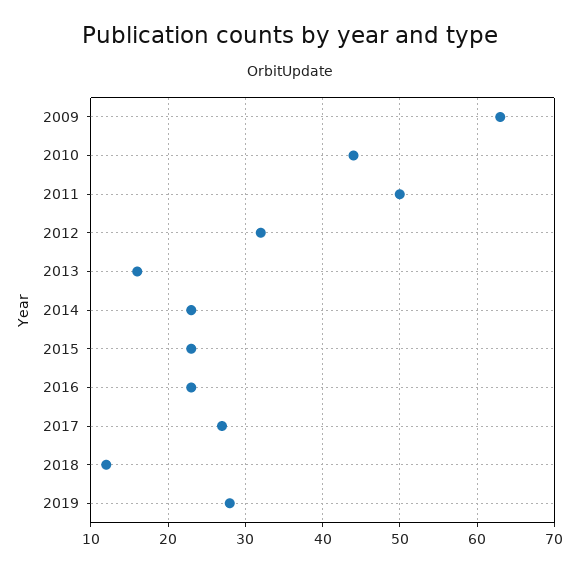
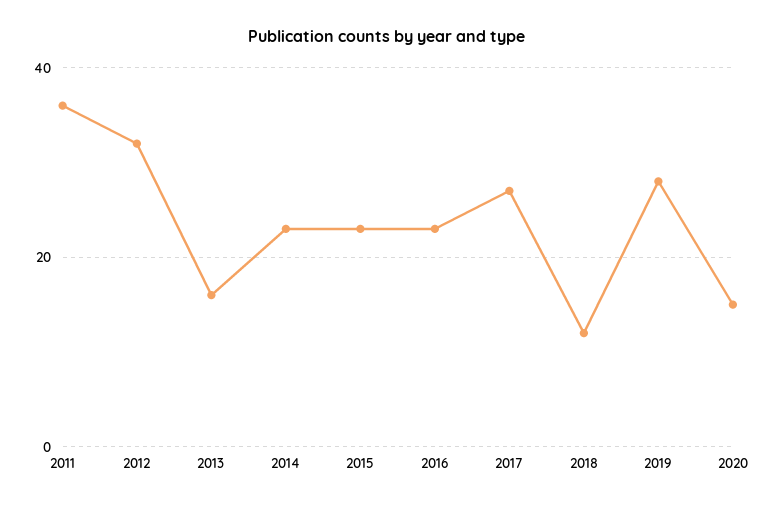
2009: 63 -> none
2010: 44 -> none
2011: 50 -> 35
2020: none -> 15

